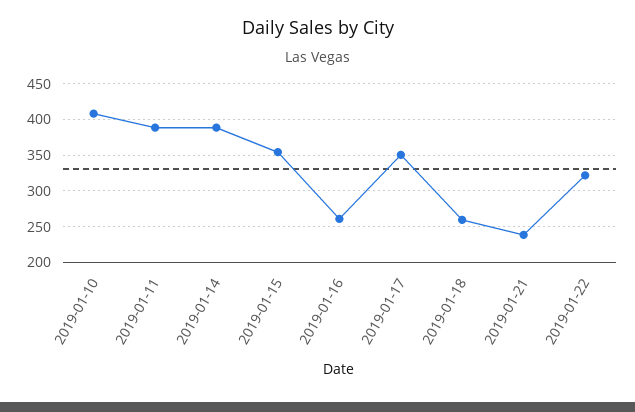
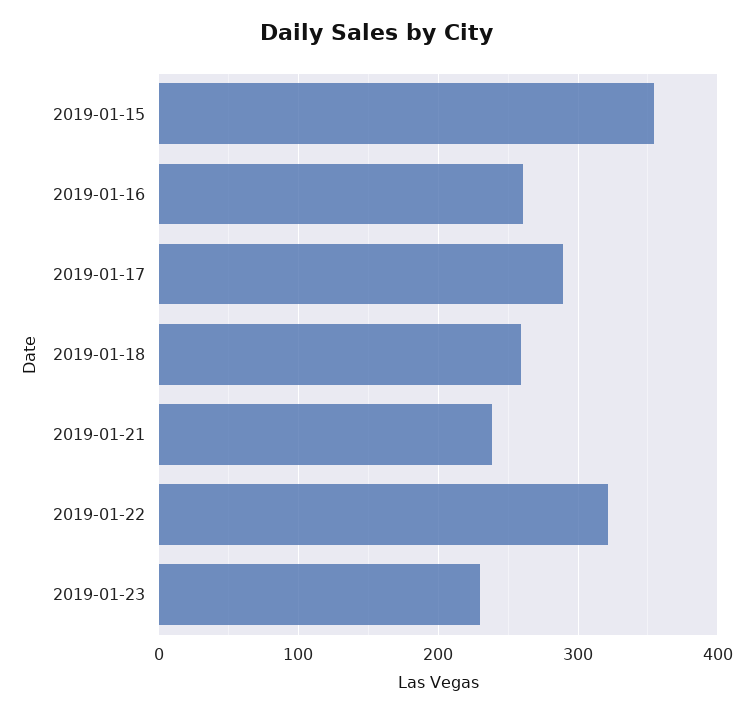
2019-01-10: 410 -> none
2019-01-11: 390 -> none
2019-01-14: 390 -> none
2019-01-17: 350 -> 290
2019-01-23: none -> 230

